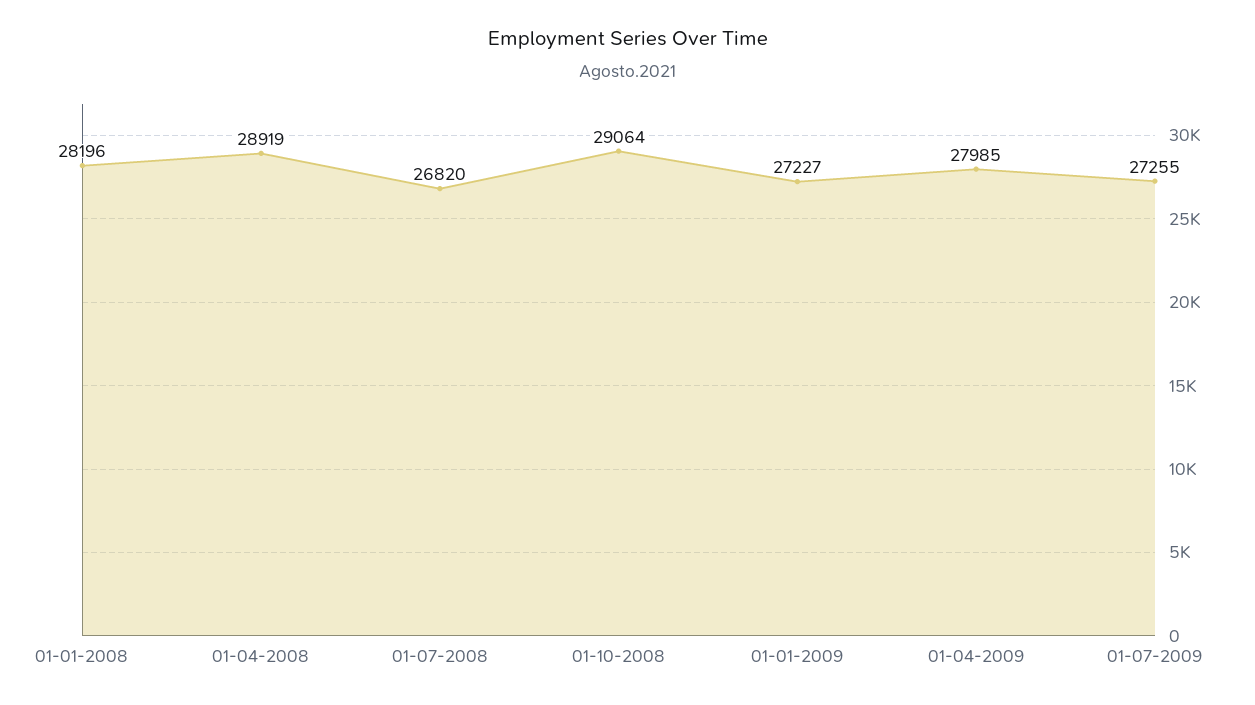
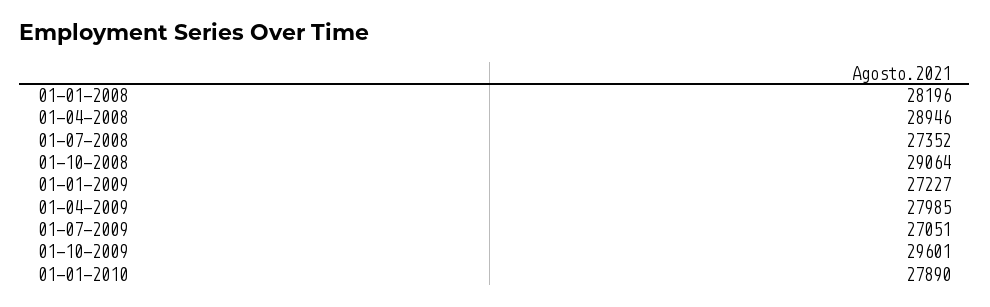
01-04-2008: 28919 -> 28946
01-07-2008: 26820 -> 27352
01-07-2009: 27255 -> 27051
01-10-2009: none -> 29601
01-01-2010: none -> 27890

